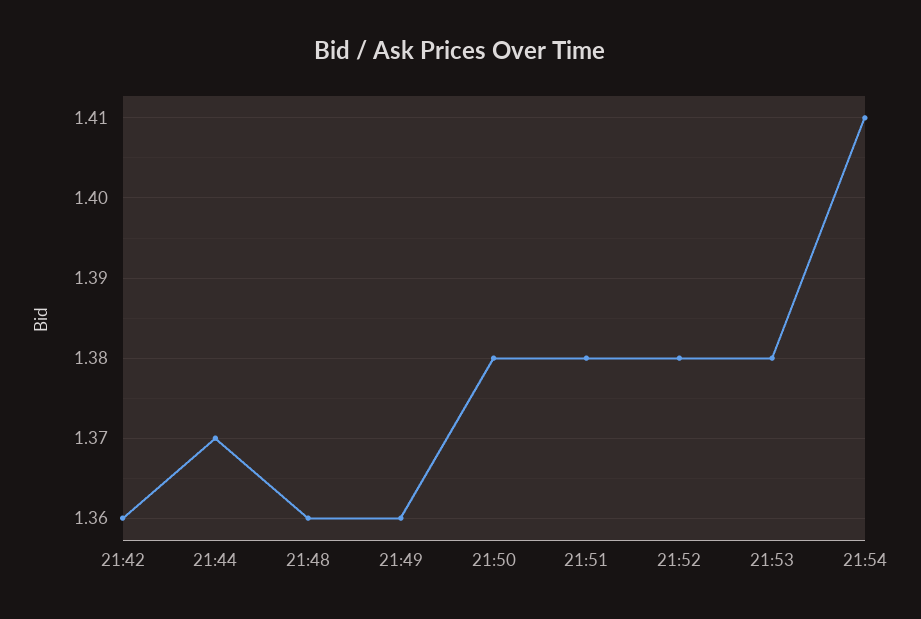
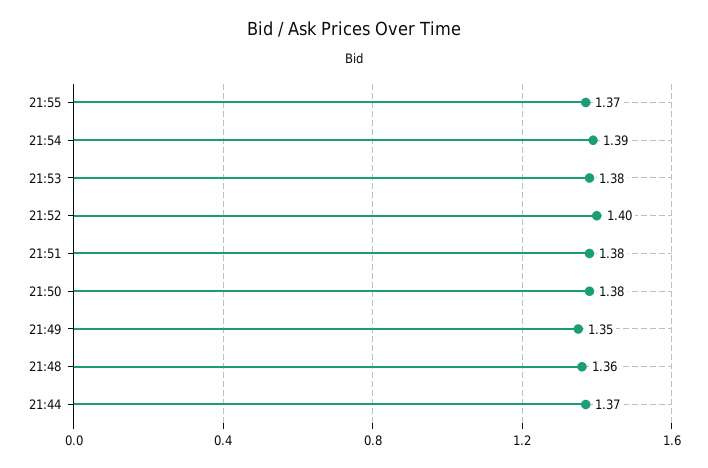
21:42: 1.36 -> none
21:49: 1.36 -> 1.35
21:52: 1.38 -> 1.4
21:54: 1.41 -> 1.39
21:55: none -> 1.37

